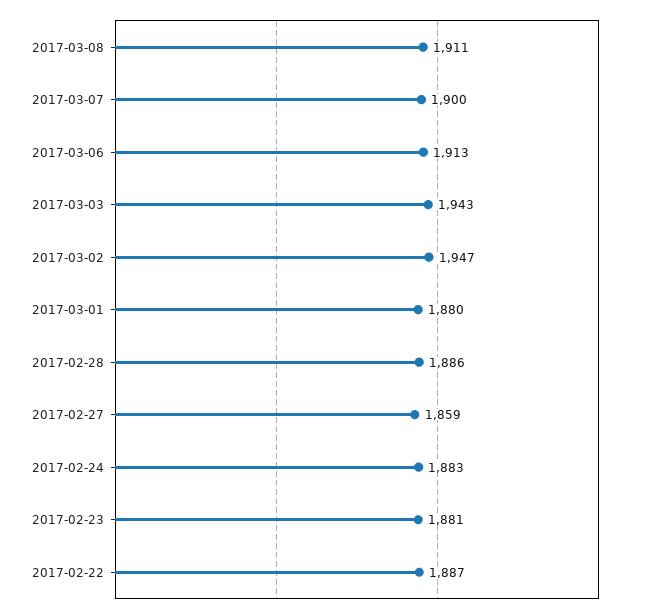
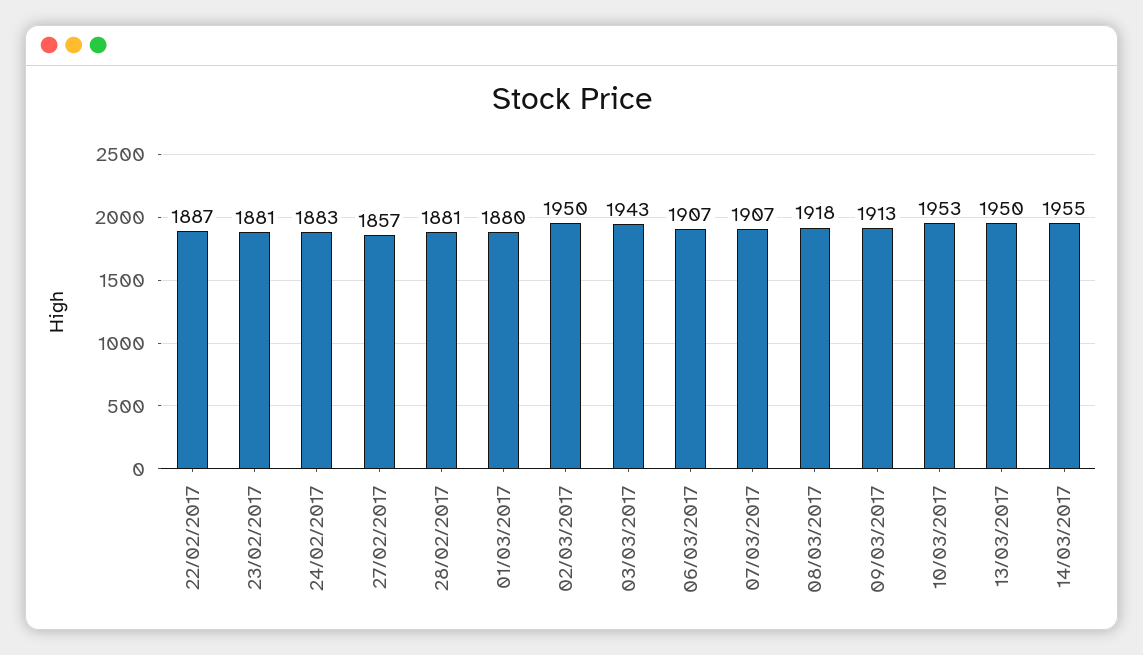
2017-03-08: 1911 -> 1918
2017-03-07: 1900 -> 1907
2017-03-06: 1913 -> 1907
2017-03-02: 1947 -> 1950
2017-02-28: 1886 -> 1881
2017-02-27: 1859 -> 1857
09/03/2017: none -> 1913
10/03/2017: none -> 1953
13/03/2017: none -> 1950
14/03/2017: none -> 1955

